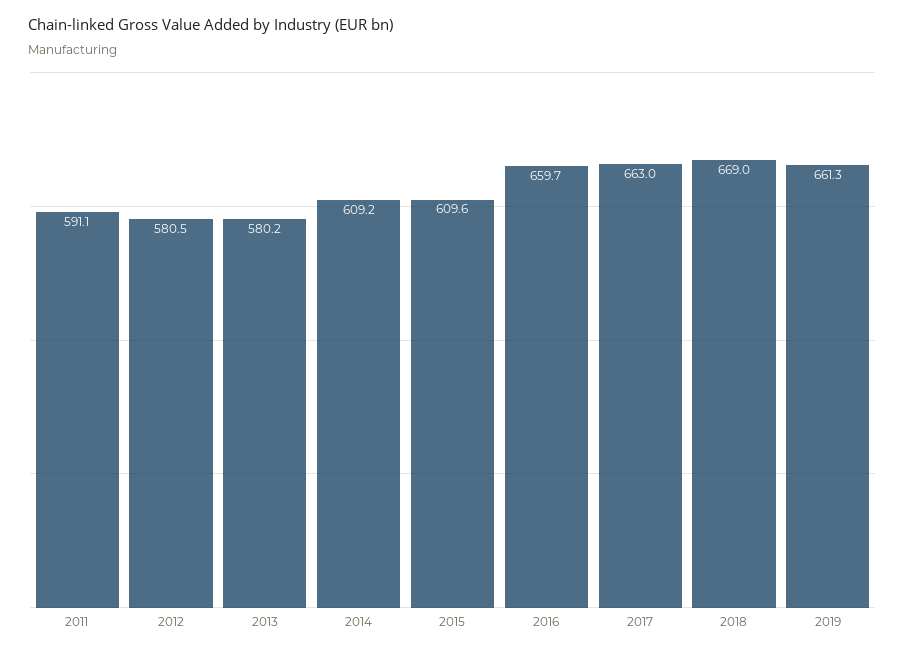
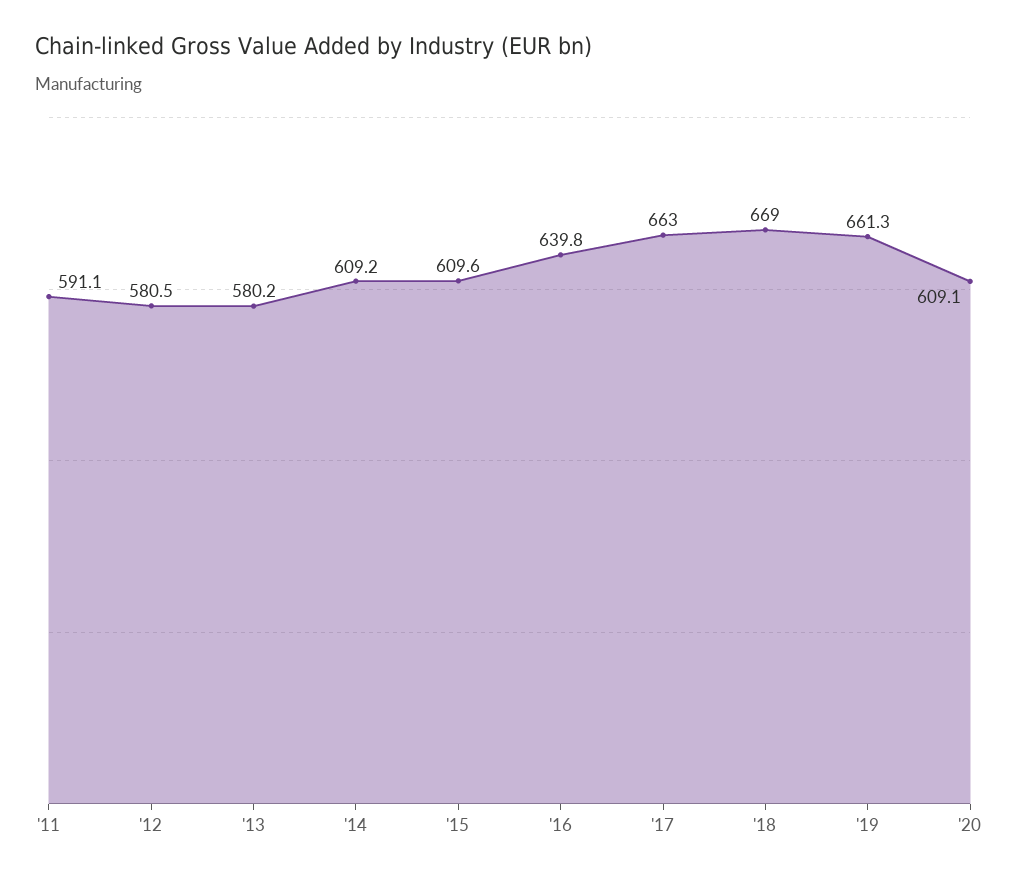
2016: 659.7 -> 639.8
'20: none -> 609.1

